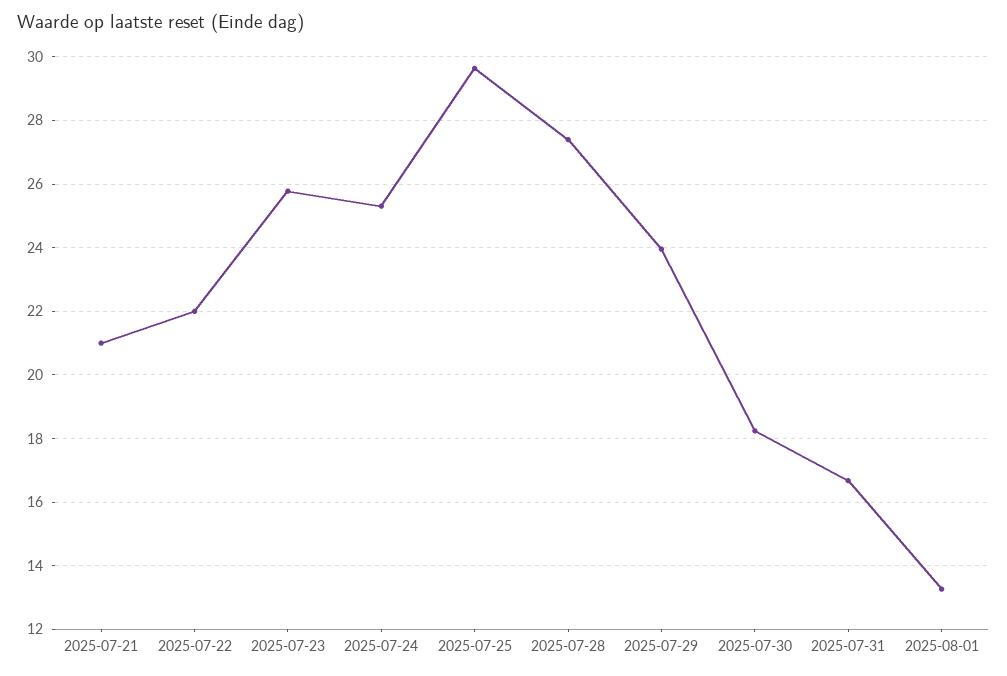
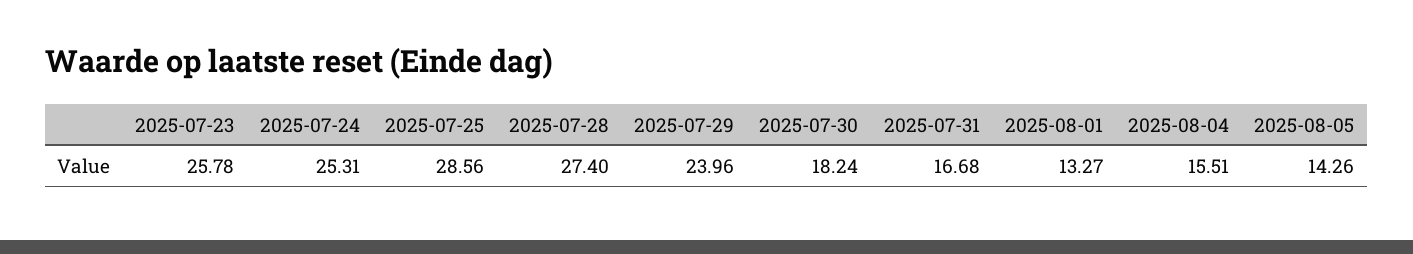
2025-07-21: 21 -> none
2025-07-22: 22 -> none
2025-07-25: 29.6 -> 28.56
2025-08-04: none -> 15.51
2025-08-05: none -> 14.26

